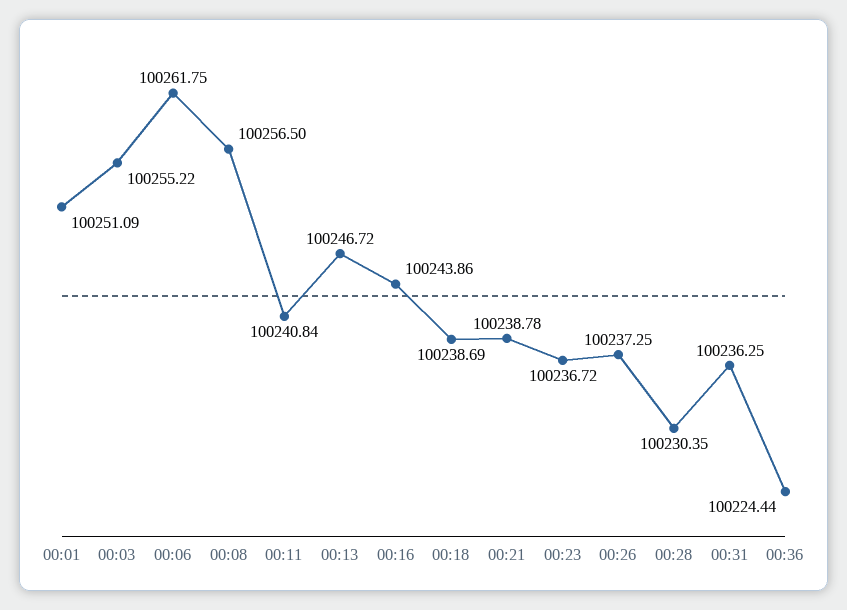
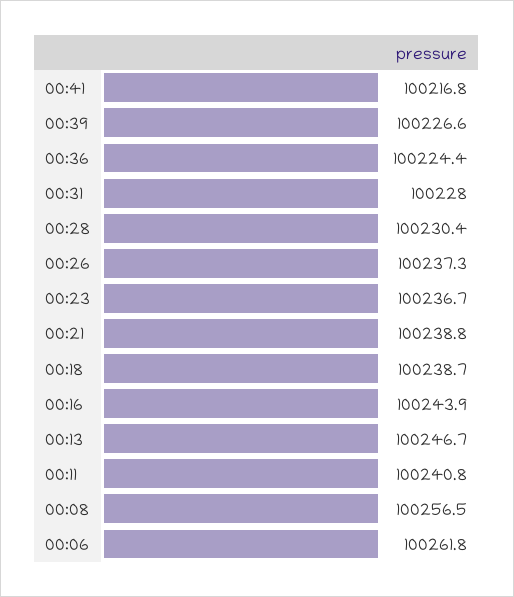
00:01: 100251.09 -> none
00:03: 100255.22 -> none
00:31: 100236.25 -> 100228
00:41: none -> 100216.8
00:39: none -> 100226.6

